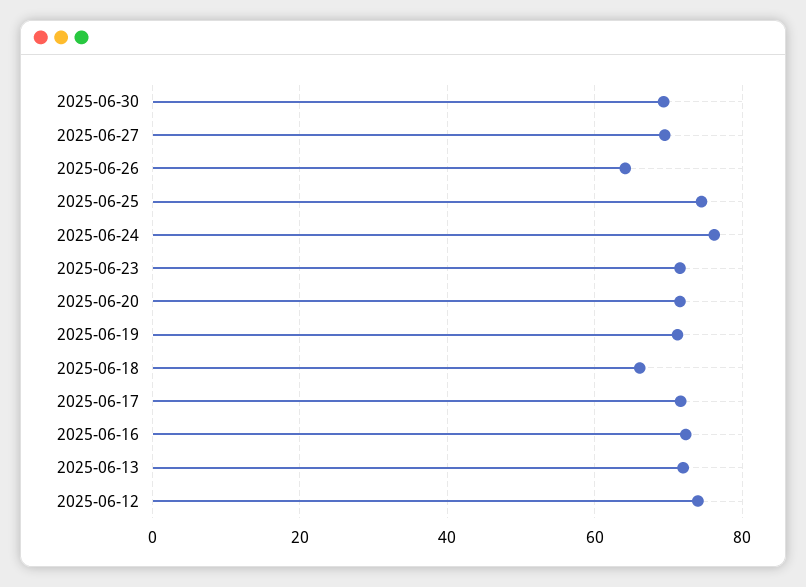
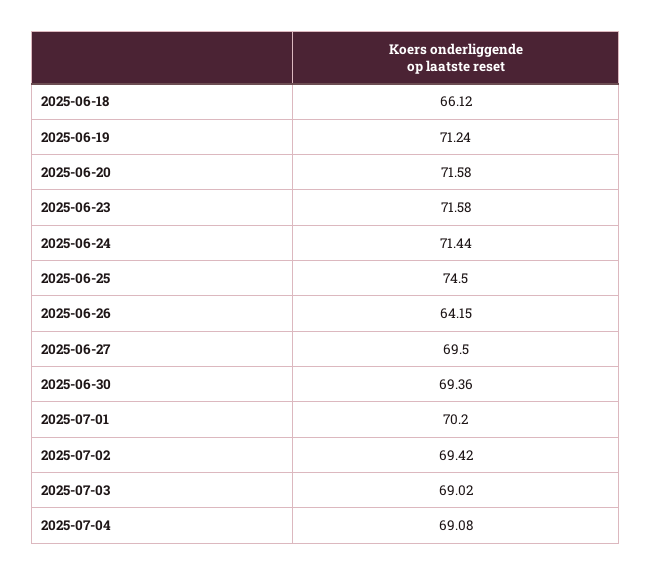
2025-06-24: 76 -> 71.44
2025-06-17: 72 -> none
2025-06-16: 72 -> none
2025-06-13: 72 -> none
2025-06-12: 74 -> none
2025-07-01: none -> 70.2
2025-07-02: none -> 69.42
2025-07-03: none -> 69.02
2025-07-04: none -> 69.08

